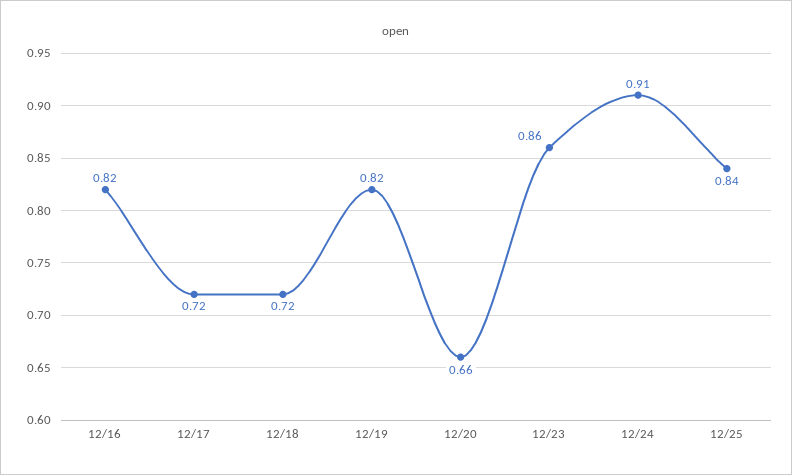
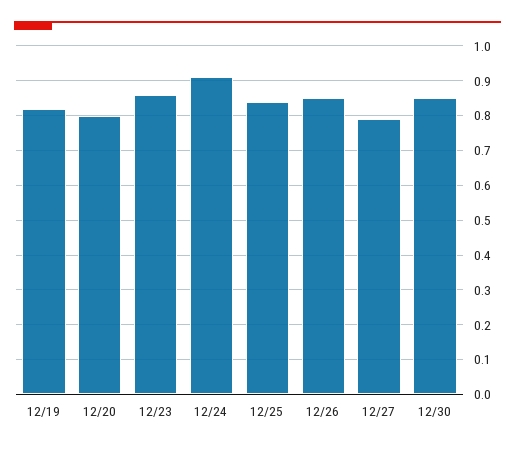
12/16: 0.82 -> none
12/17: 0.72 -> none
12/18: 0.72 -> none
12/20: 0.66 -> 0.8
12/26: none -> 0.85
12/27: none -> 0.8
12/30: none -> 0.85

